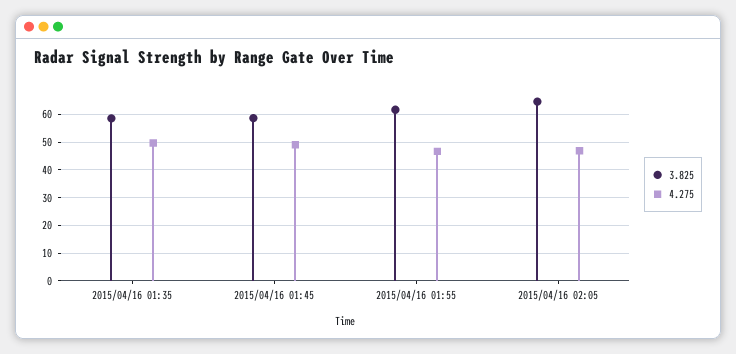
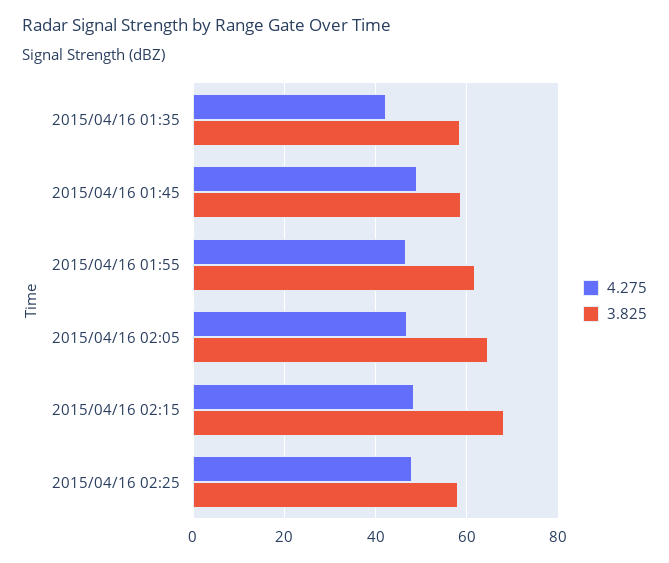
4.275, 2015/04/16 01:35: 50 -> 42
4.275, 2015/04/16 02:15: none -> 48
3.825, 2015/04/16 02:15: none -> 68
4.275, 2015/04/16 02:25: none -> 48
3.825, 2015/04/16 02:25: none -> 58

